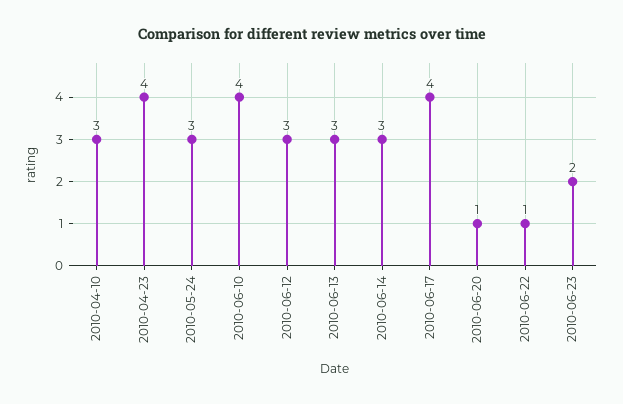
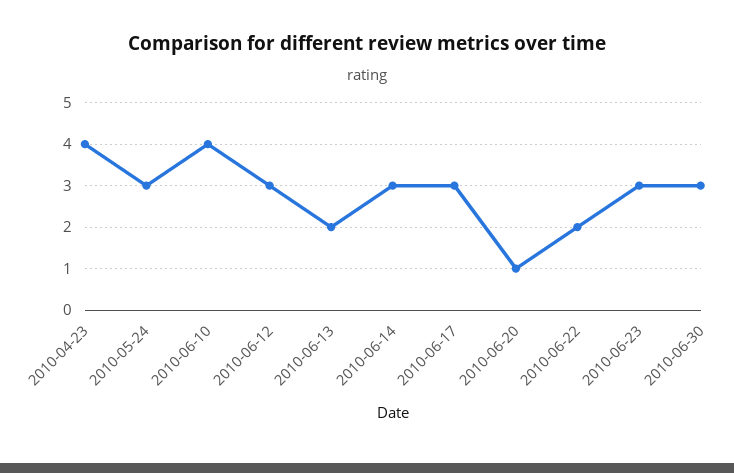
2010-04-10: 3 -> none
2010-06-13: 3 -> 2
2010-06-17: 4 -> 3
2010-06-22: 1 -> 2
2010-06-23: 2 -> 3
2010-06-30: none -> 3

